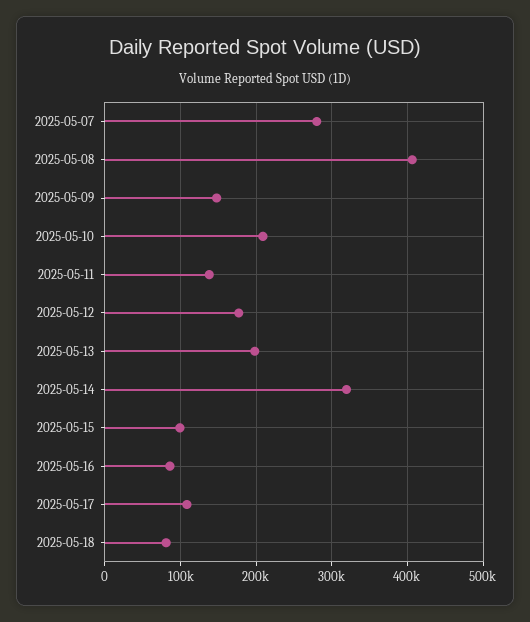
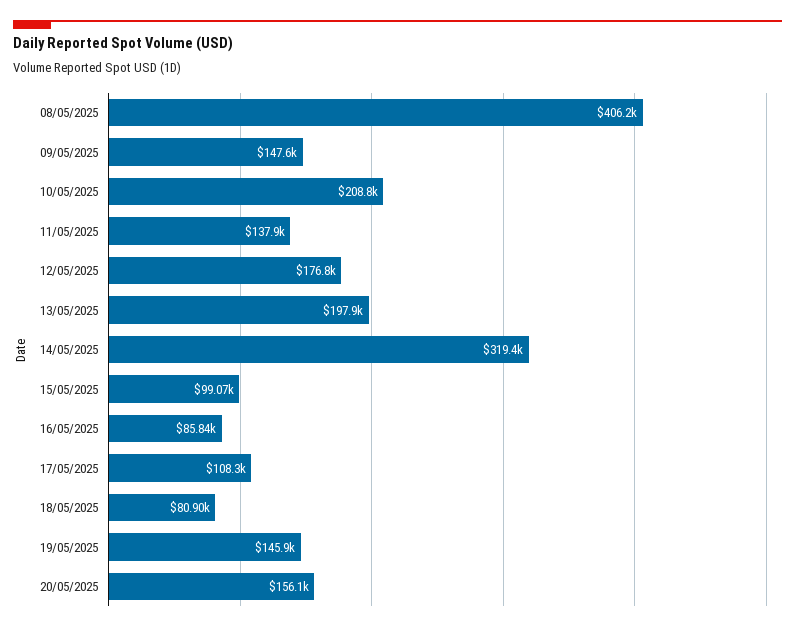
2025-05-07: 280000 -> none
19/05/2025: none -> 145900
20/05/2025: none -> 156100

